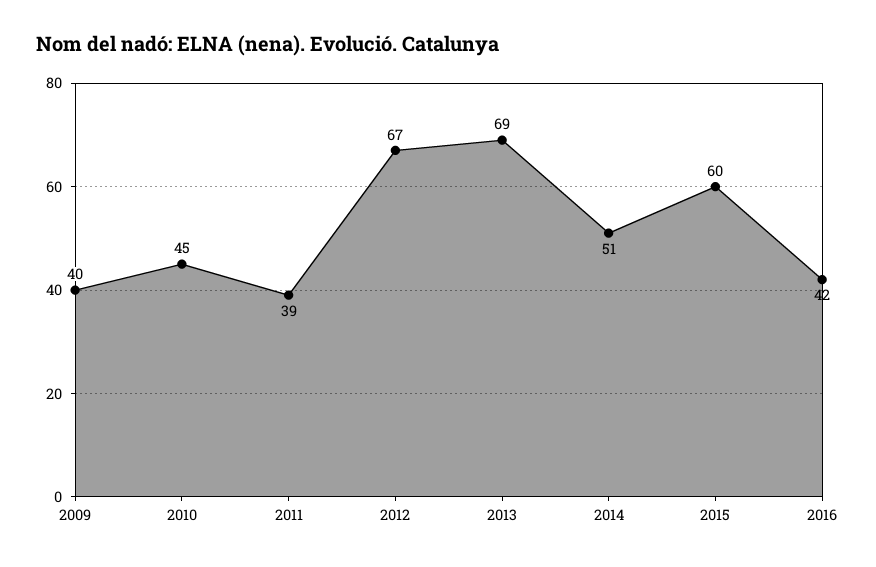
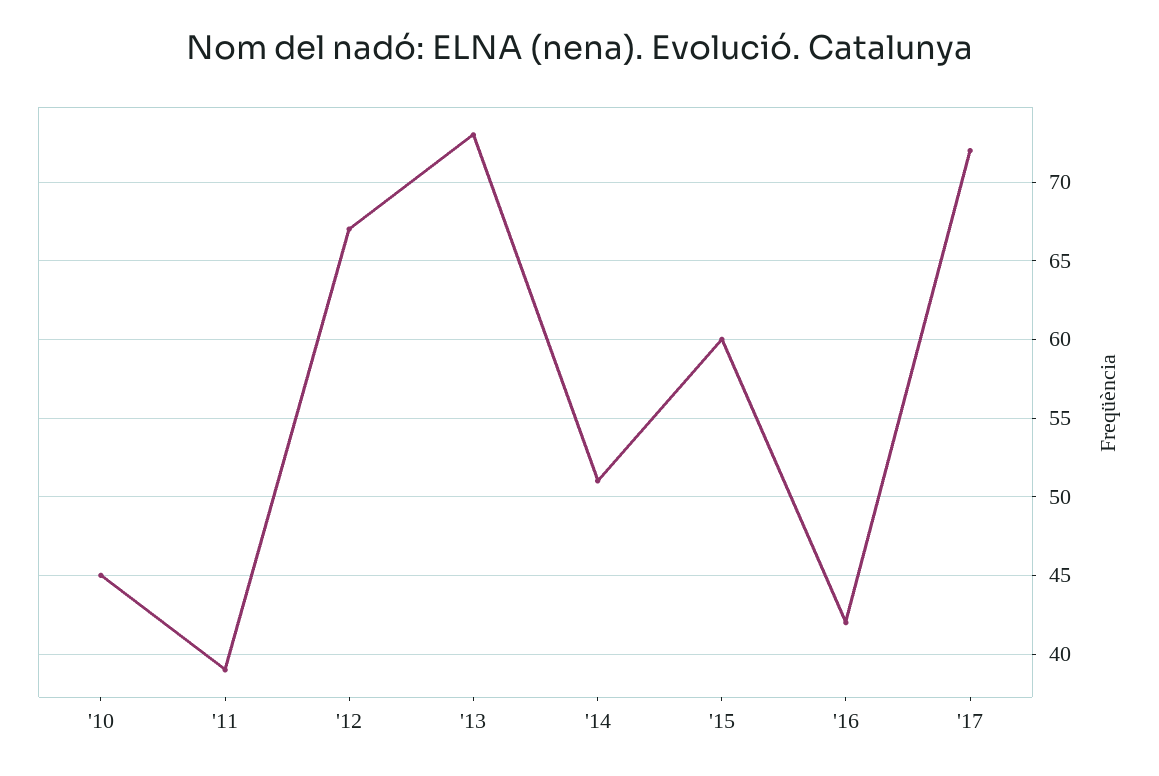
2009: 40 -> none
2013: 69 -> 73
'17: none -> 72

